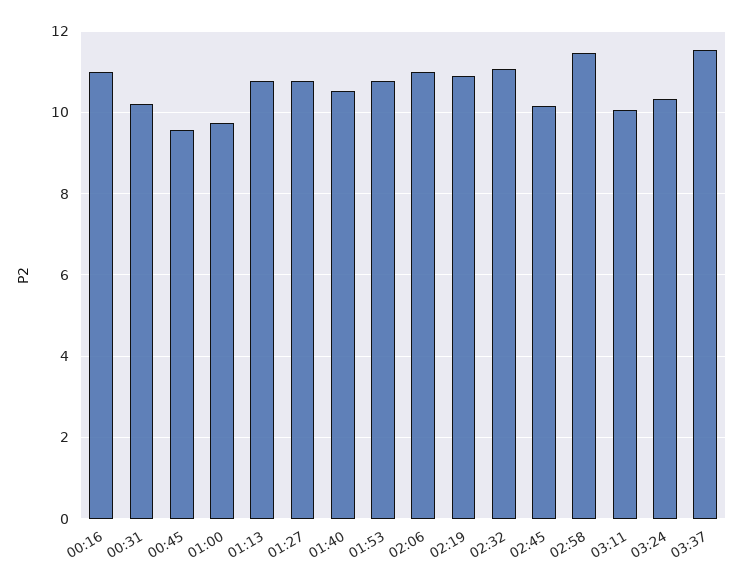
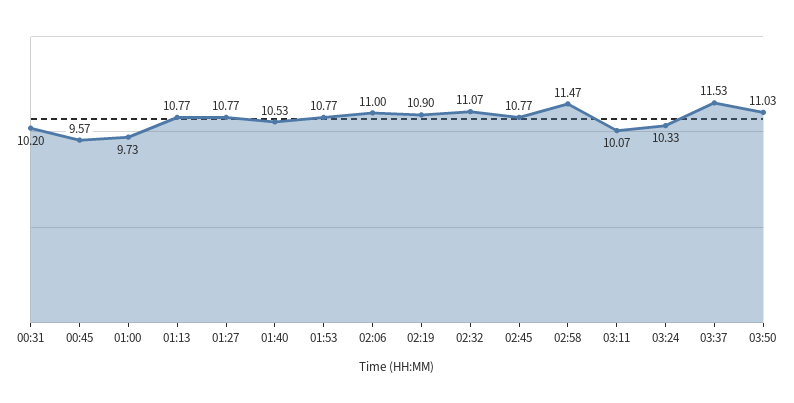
00:16: 11 -> none
02:45: 10.2 -> 10.77
03:50: none -> 11.03

